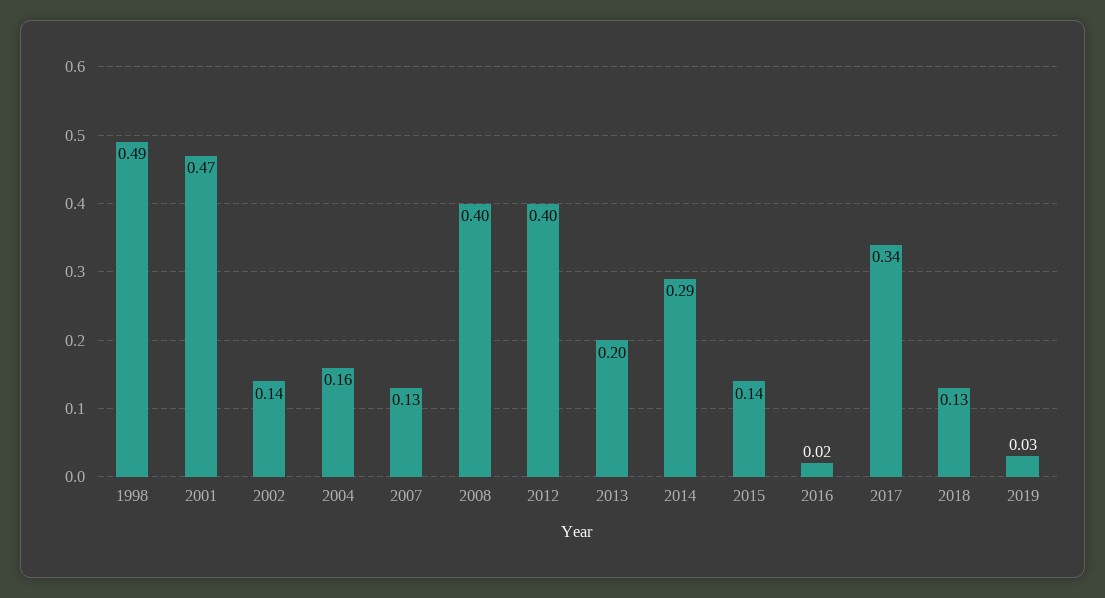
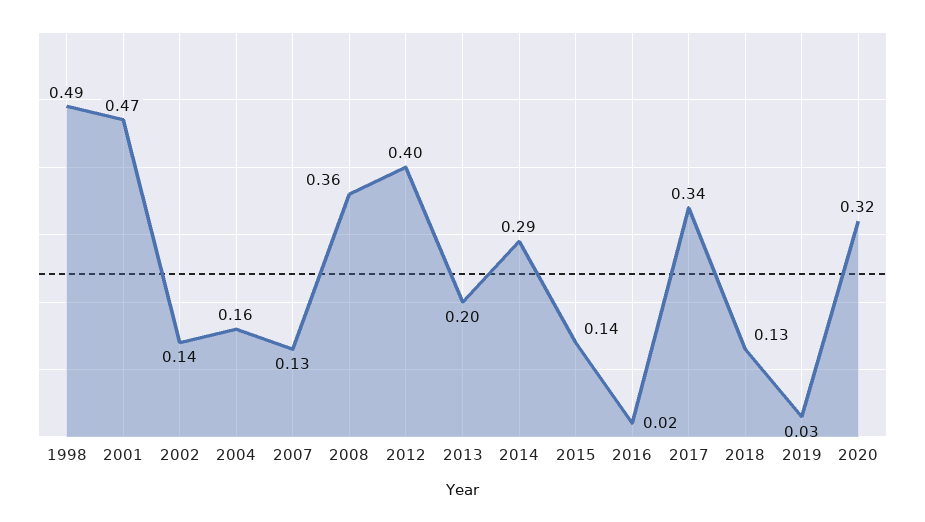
2008: 0.4 -> 0.36
2020: none -> 0.32

